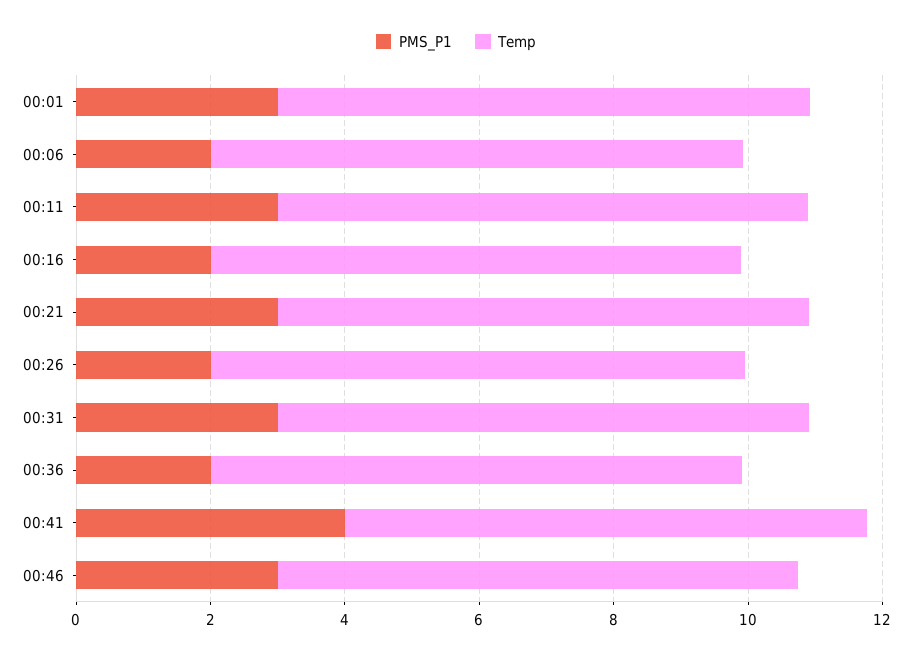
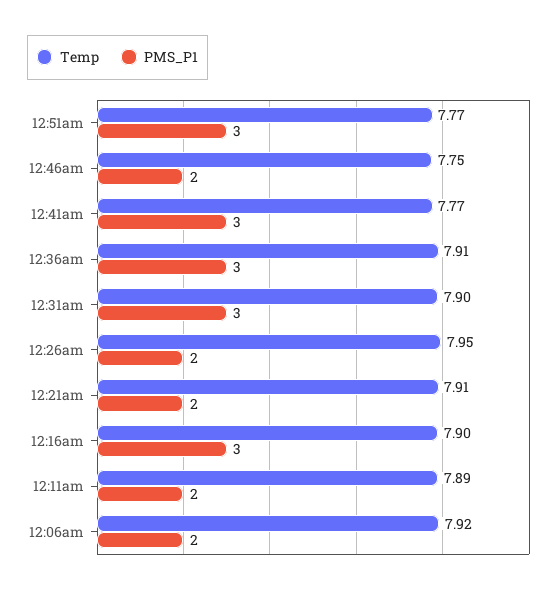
PMS_P1, 00:01: 3 -> none
Temp, 00:01: 8 -> none
PMS_P1, 00:11: 3 -> 2
PMS_P1, 00:16: 2 -> 3
PMS_P1, 00:21: 3 -> 2
PMS_P1, 00:36: 2 -> 3
PMS_P1, 00:41: 4 -> 3
PMS_P1, 00:46: 3 -> 2
Temp, 12:51am: none -> 7.77
PMS_P1, 12:51am: none -> 3

